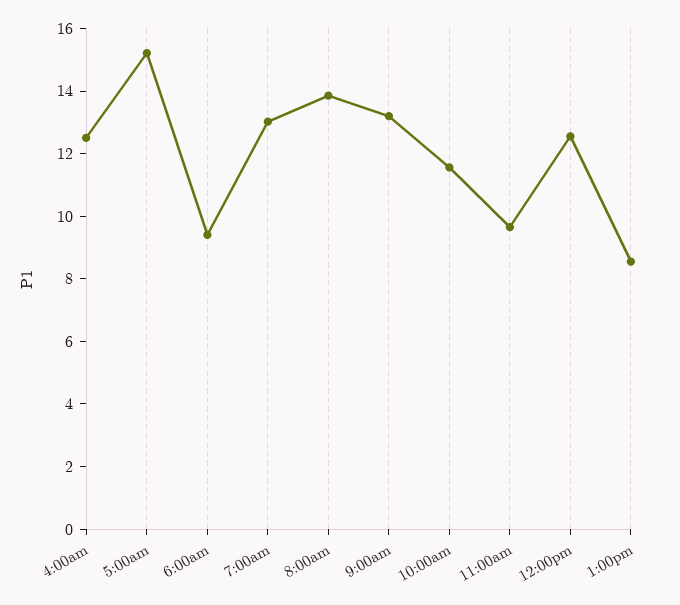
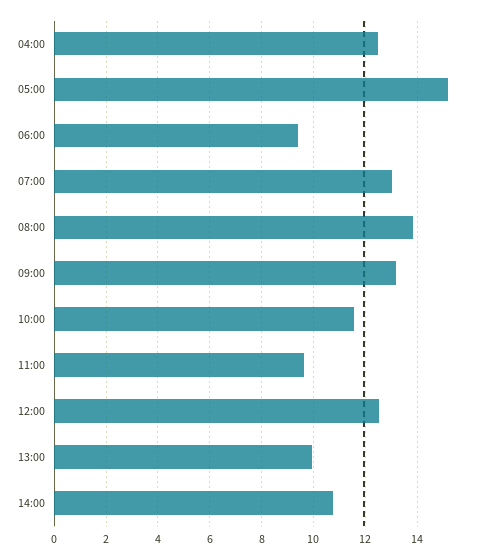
1:00pm: 8.5 -> 10
14:00: none -> 10.75

